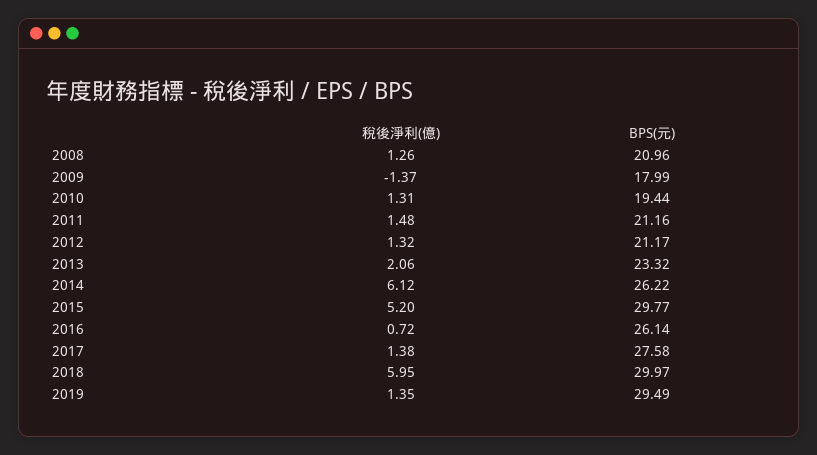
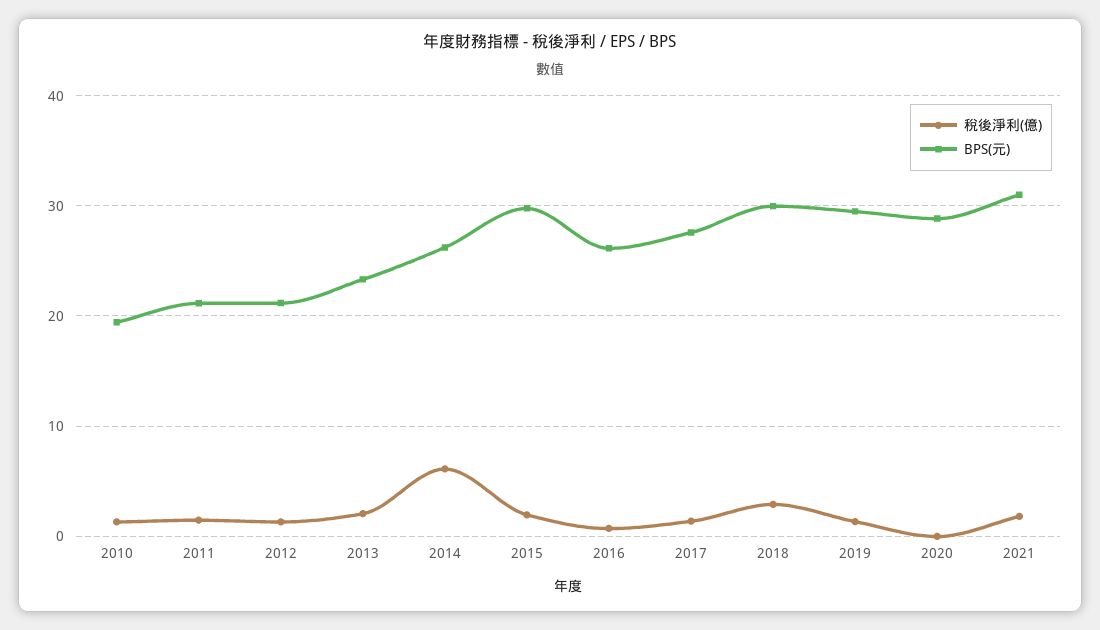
稅後淨利(億), 2008: 1.26 -> none
BPS(元), 2008: 20.96 -> none
稅後淨利(億), 2009: -1.37 -> none
BPS(元), 2009: 17.99 -> none
稅後淨利(億), 2015: 5.2 -> 2
稅後淨利(億), 2018: 5.95 -> 3
稅後淨利(億), 2020: none -> 0
BPS(元), 2020: none -> 29
稅後淨利(億), 2021: none -> 2
BPS(元), 2021: none -> 31

